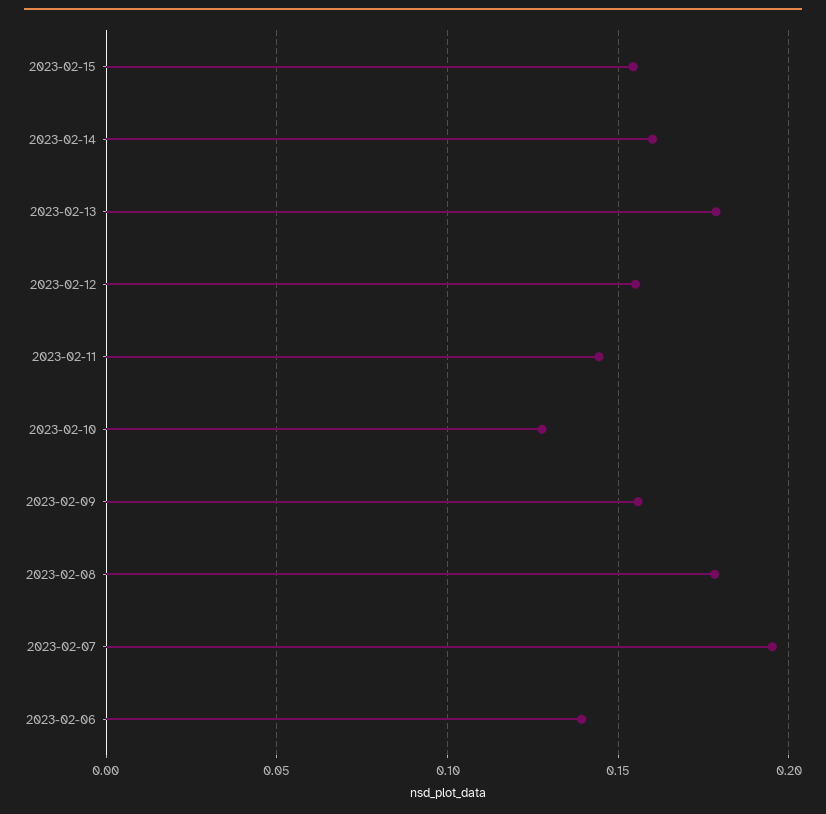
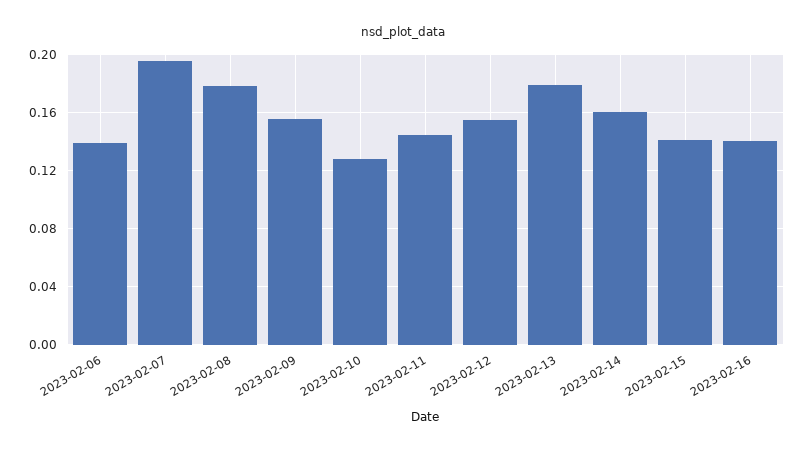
2023-02-15: 0.155 -> 0.14
2023-02-16: none -> 0.14

